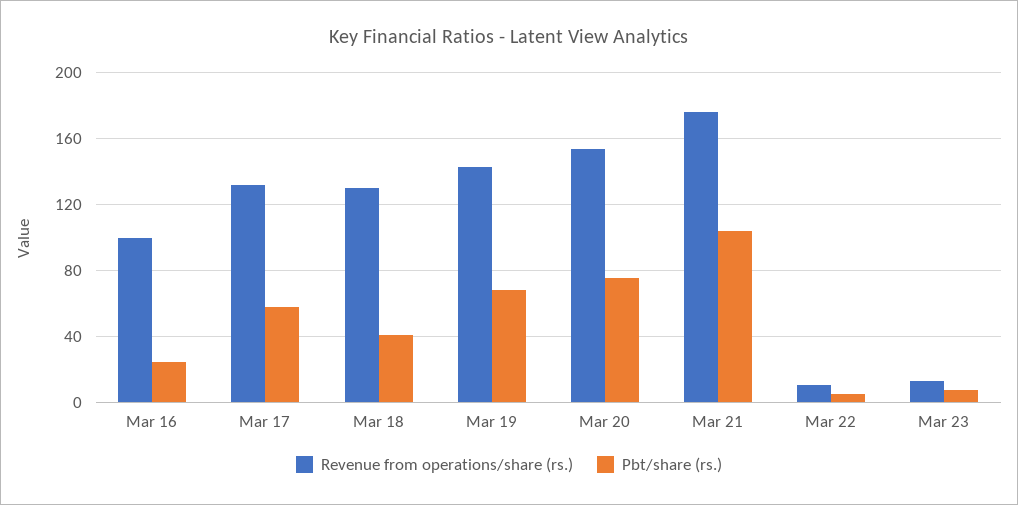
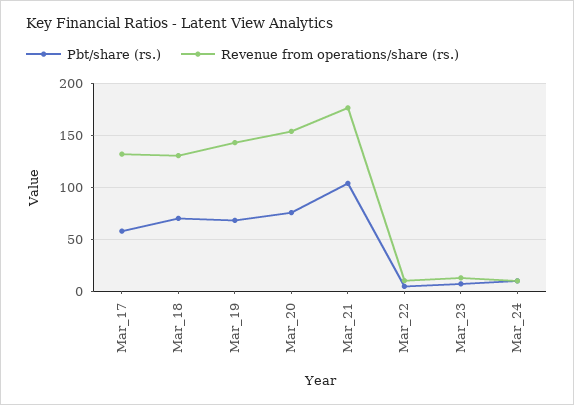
Revenue from operations/share (rs.), Mar 16: 100 -> none
Pbt/share (rs.), Mar 16: 25 -> none
Pbt/share (rs.), Mar 18: 40 -> 70
Pbt/share (rs.), Mar_24: none -> 10
Revenue from operations/share (rs.), Mar_24: none -> 10

